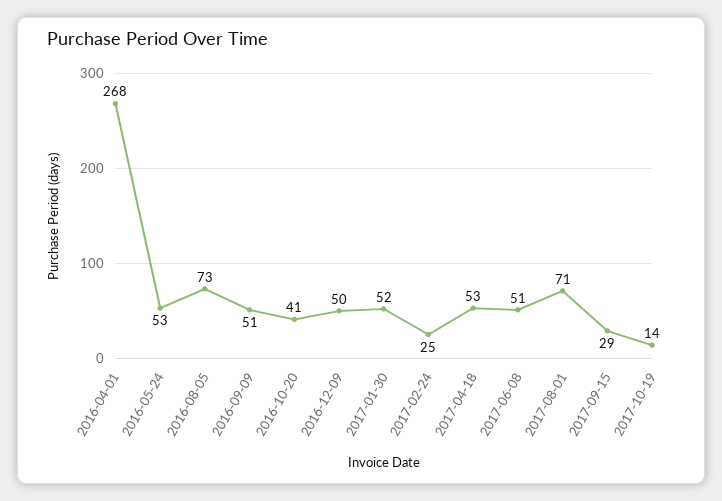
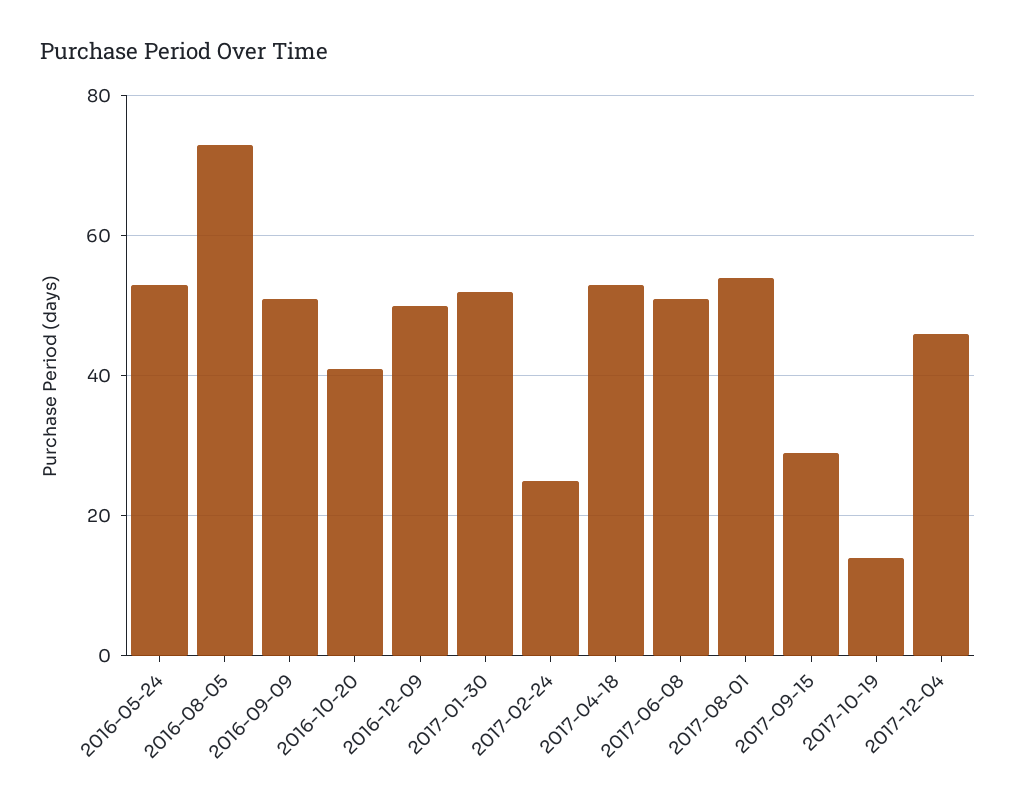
2016-04-01: 268 -> none
2017-08-01: 71 -> 55
2017-12-04: none -> 45

